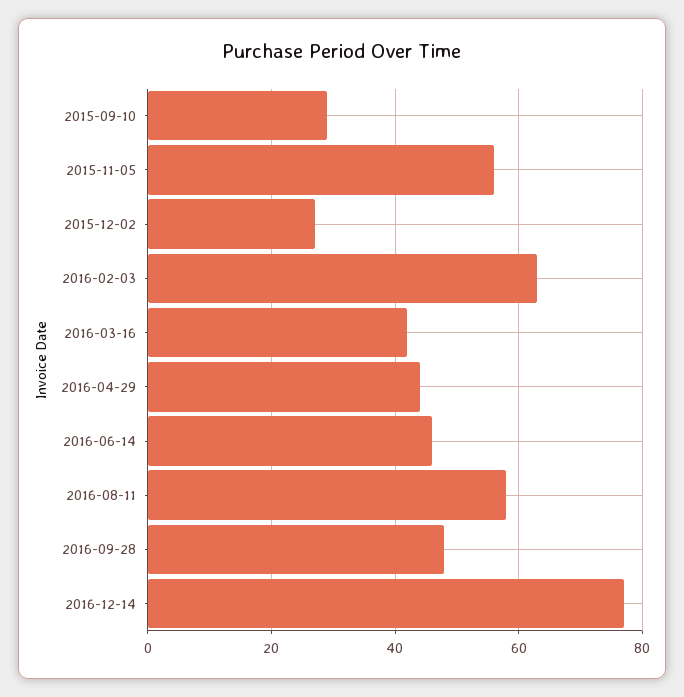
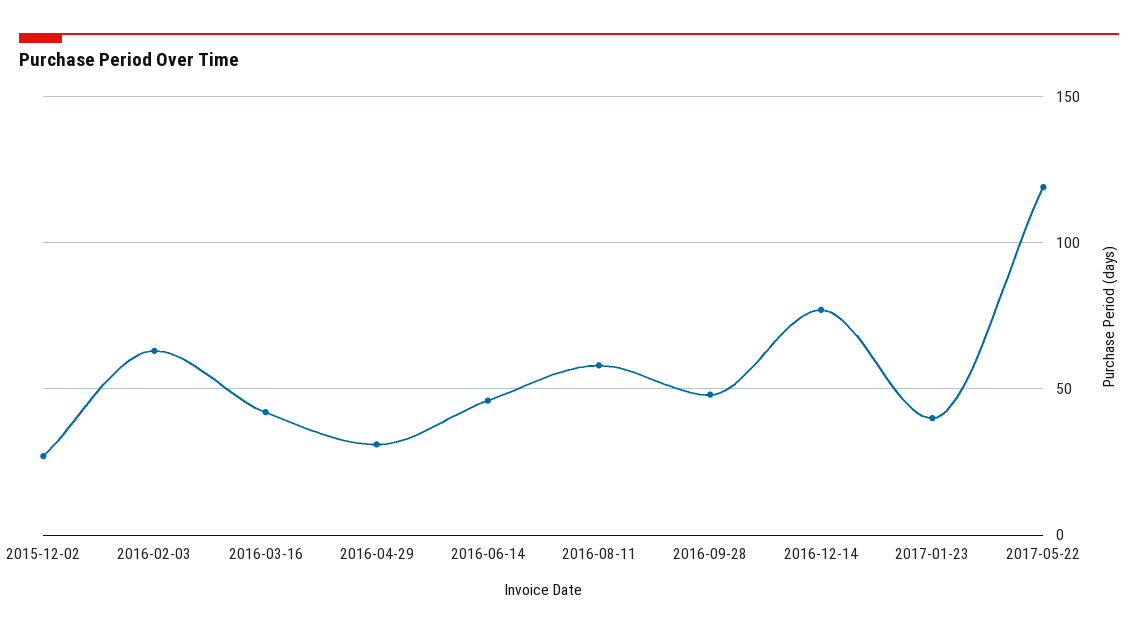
2015-09-10: 30 -> none
2015-11-05: 55 -> none
2016-04-29: 45 -> 30
2017-01-23: none -> 40
2017-05-22: none -> 120

